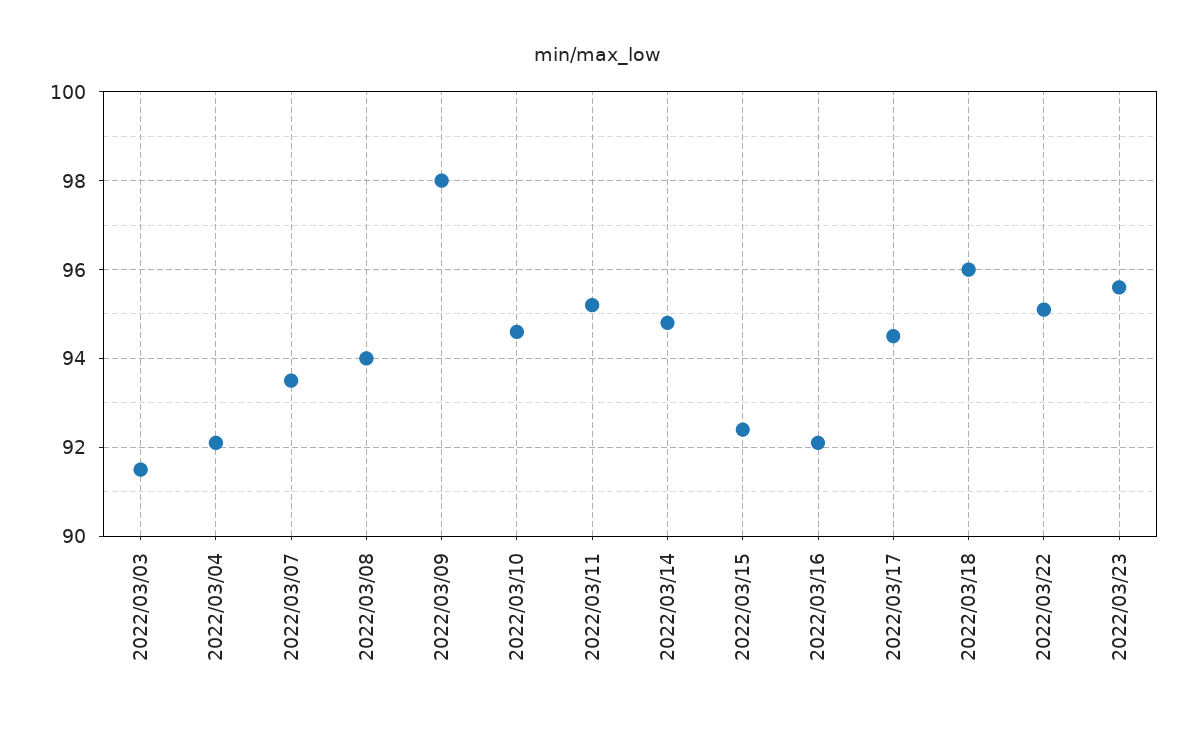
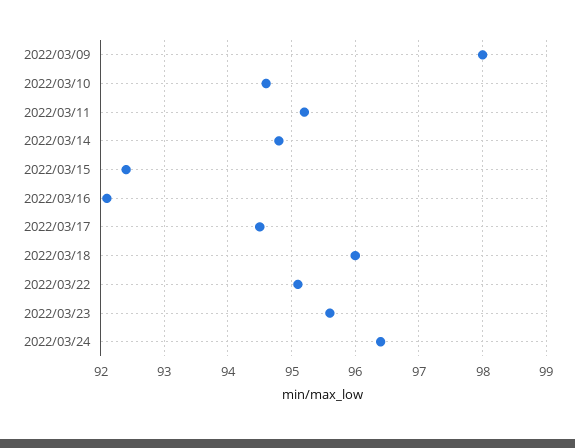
2022/03/03: 91.5 -> none
2022/03/04: 92 -> none
2022/03/07: 93.5 -> none
2022/03/08: 94 -> none
2022/03/24: none -> 96.4

